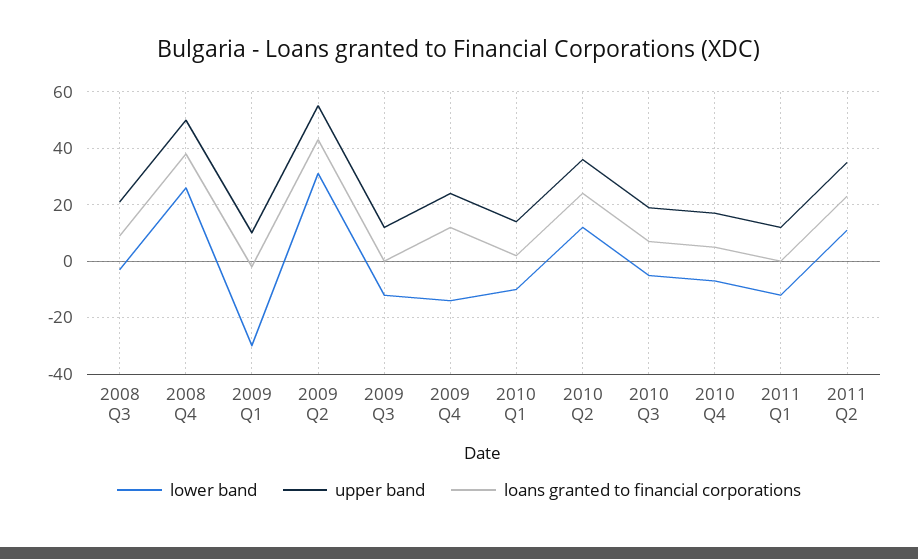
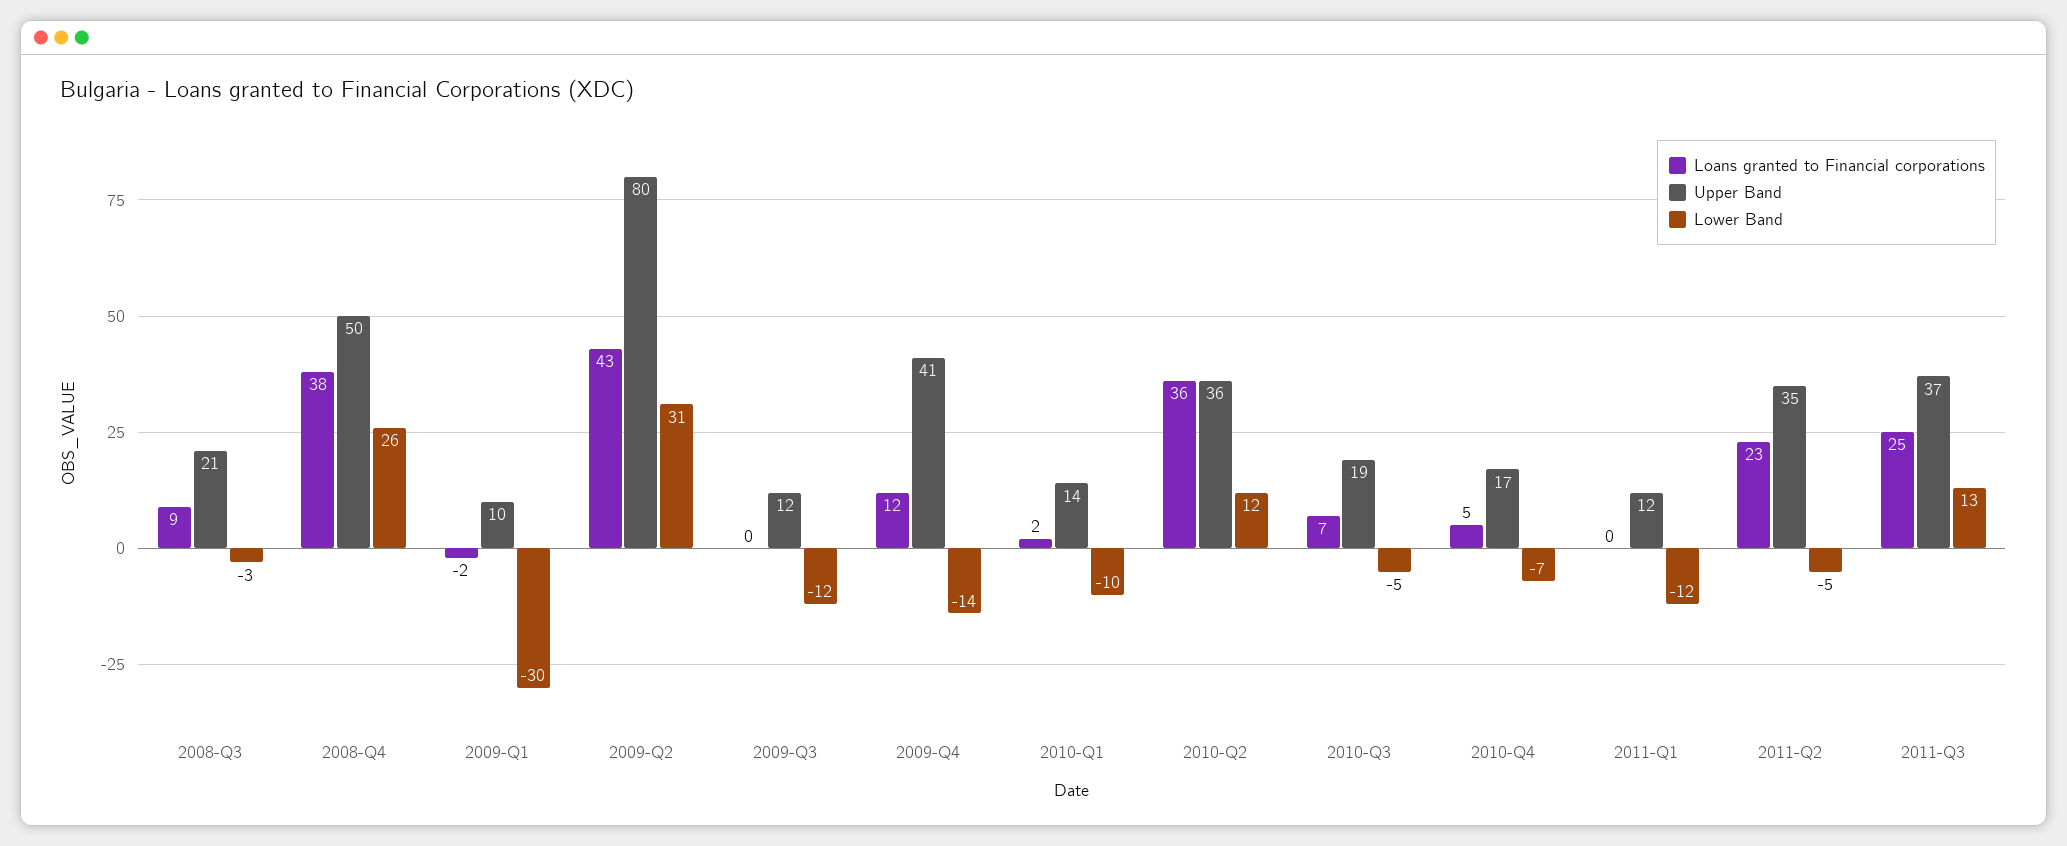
upper band, 2009 Q2: 55 -> 80
upper band, 2009 Q4: 25 -> 41
loans granted to financial corporations, 2010 Q2: 25 -> 36
lower band, 2011 Q2: 10 -> -5
loans granted to financial corporations, 2011-Q3: none -> 25
upper band, 2011-Q3: none -> 37
lower band, 2011-Q3: none -> 13

